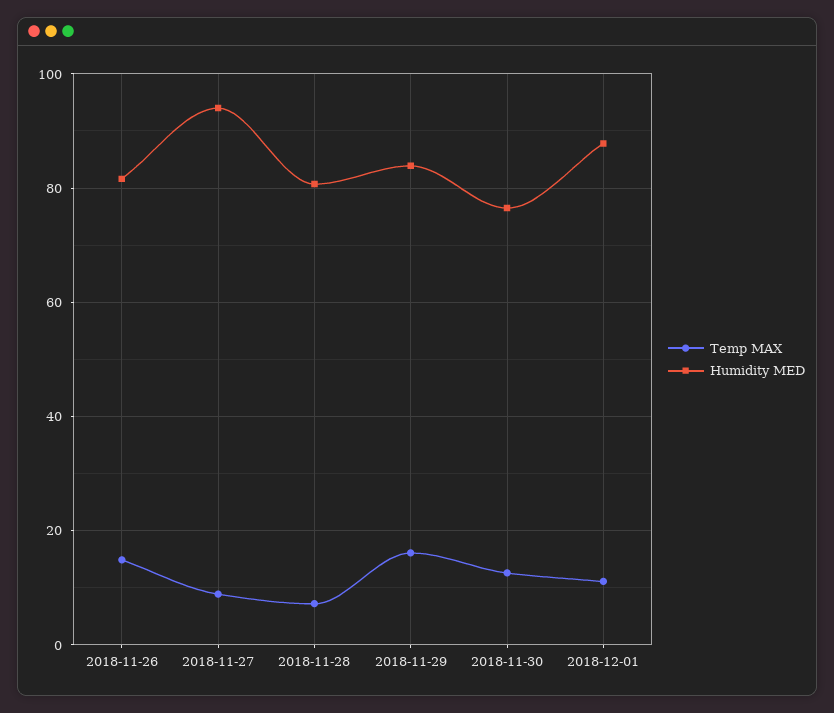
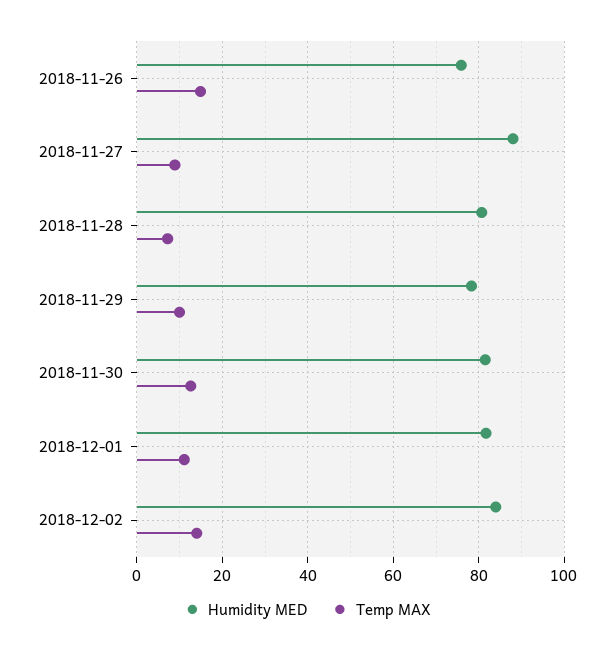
Humidity MED, 2018-11-26: 82 -> 76
Humidity MED, 2018-11-27: 94 -> 88
Temp MAX, 2018-11-29: 16 -> 10
Humidity MED, 2018-11-29: 84 -> 78
Humidity MED, 2018-11-30: 76 -> 82
Humidity MED, 2018-12-01: 88 -> 82
Humidity MED, 2018-12-02: none -> 84
Temp MAX, 2018-12-02: none -> 14

